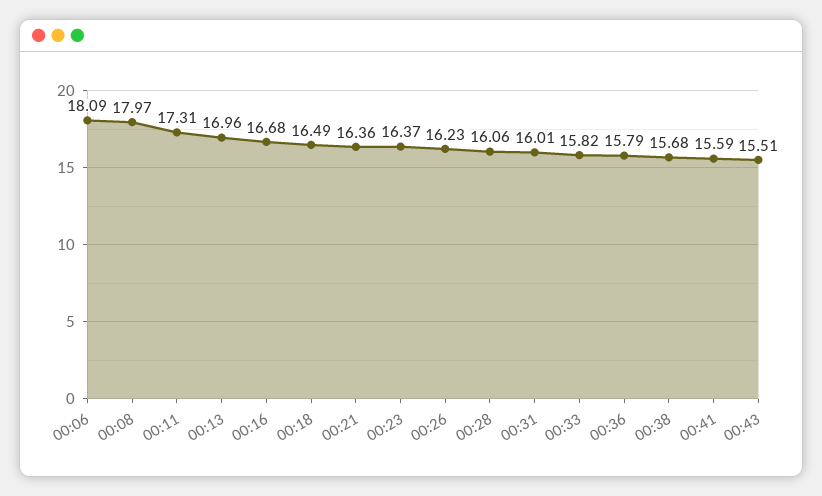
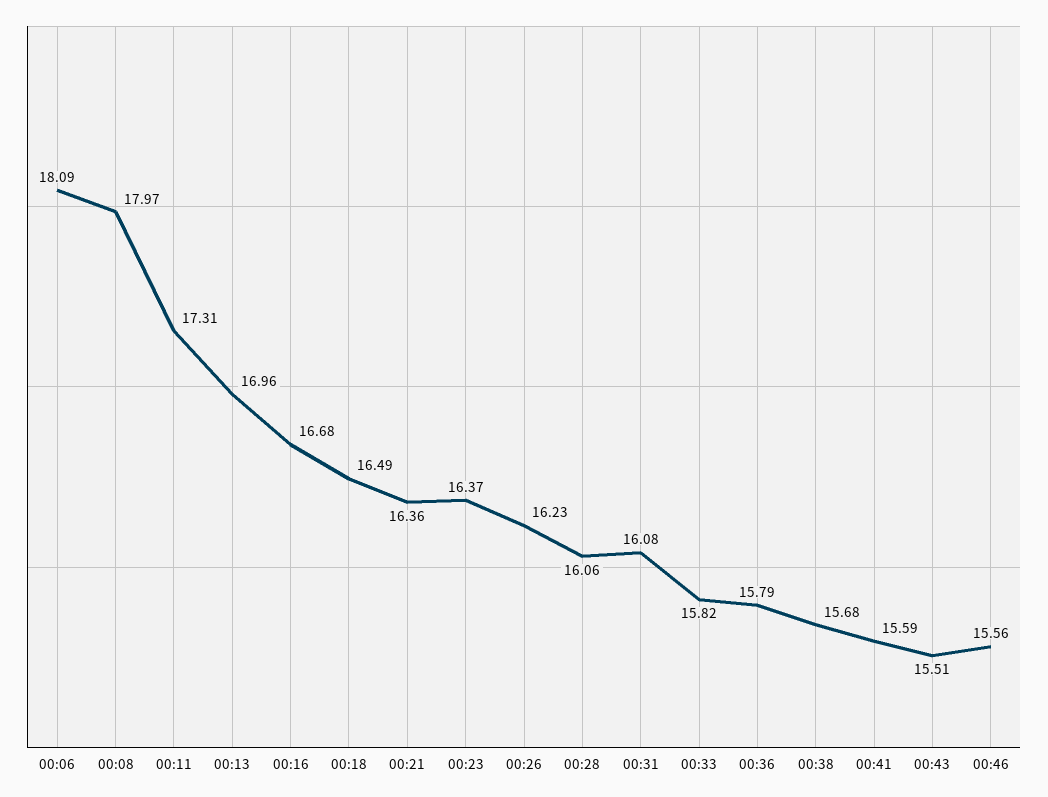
00:31: 16.01 -> 16.08
00:46: none -> 15.56

